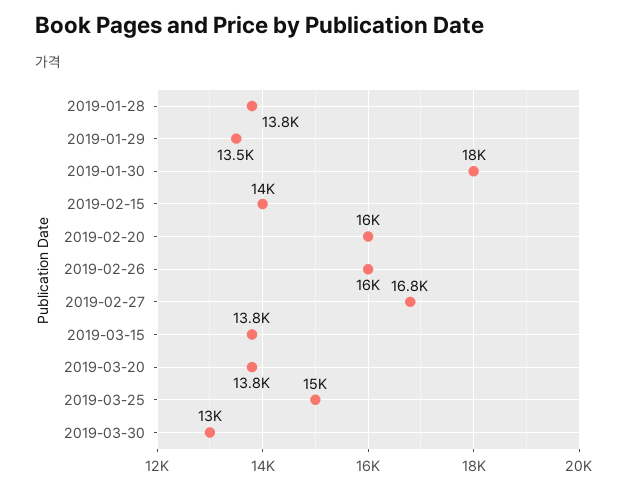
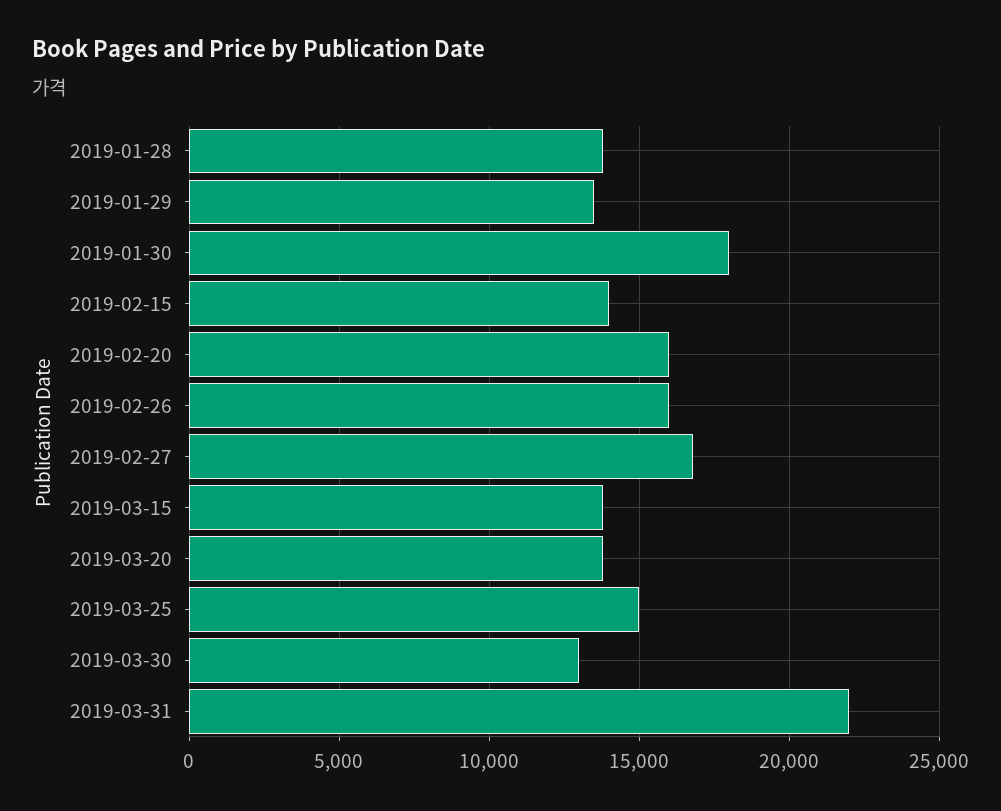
2019-03-31: none -> 22000

